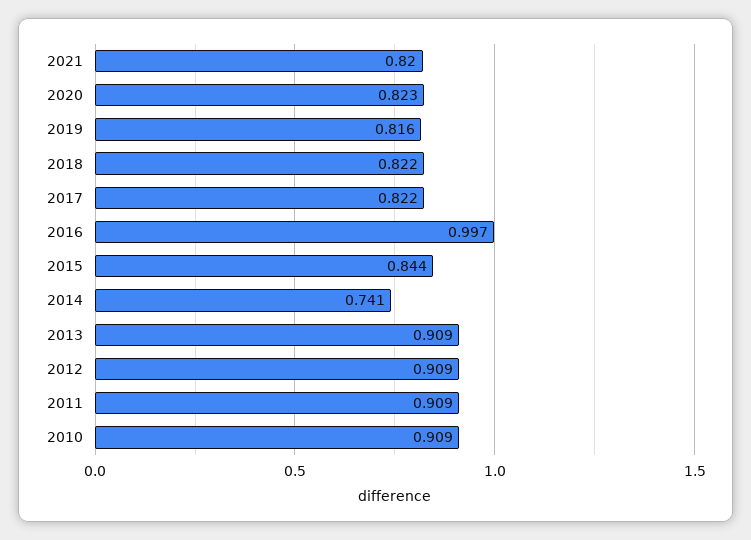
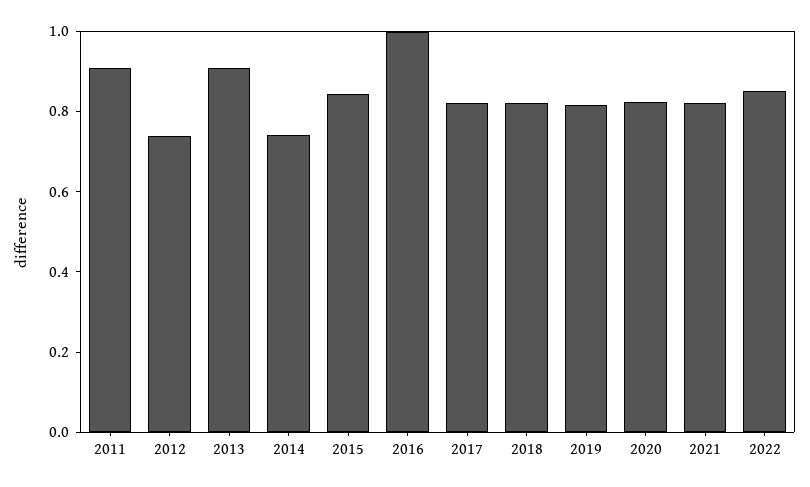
2012: 0.909 -> 0.75
2010: 0.909 -> none
2022: none -> 0.85

